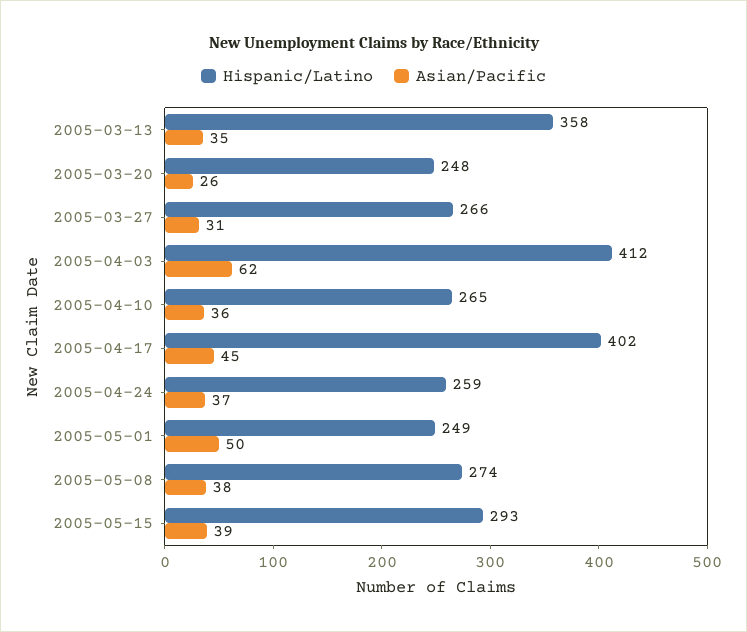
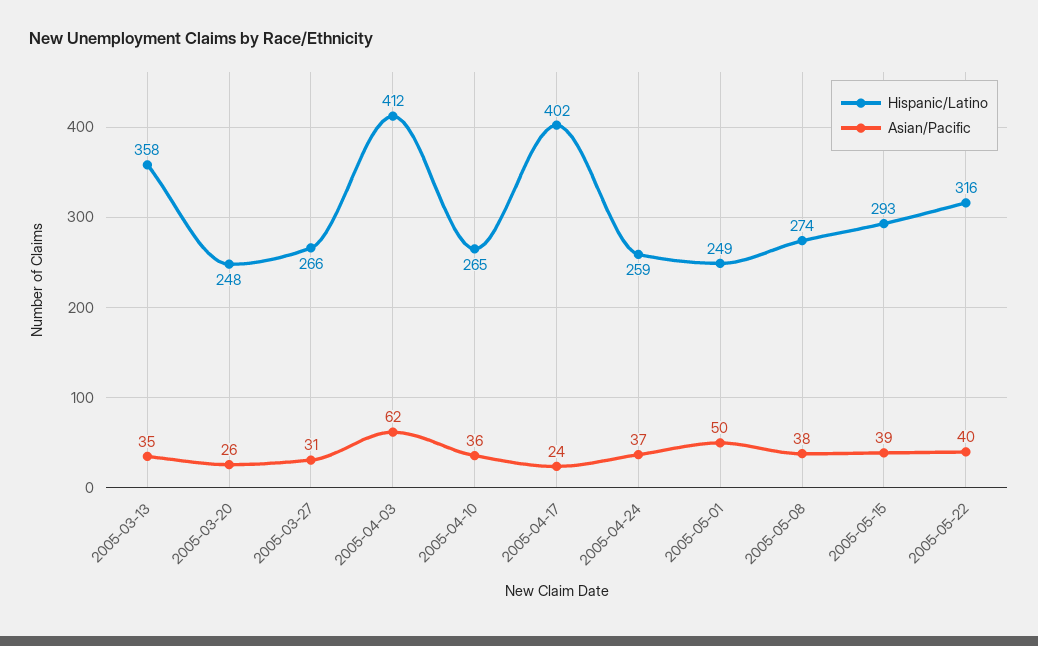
Asian/Pacific, 2005-04-17: 45 -> 24
Hispanic/Latino, 2005-05-22: none -> 316
Asian/Pacific, 2005-05-22: none -> 40

